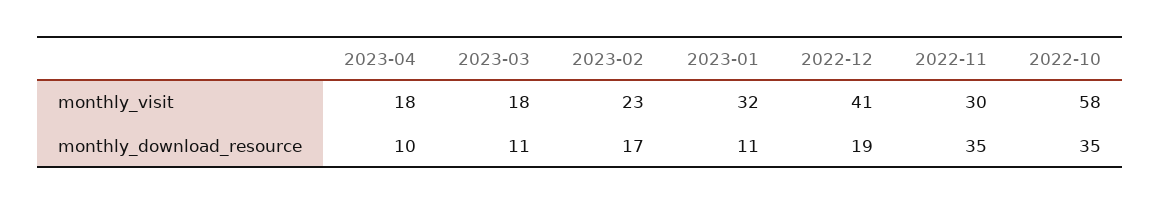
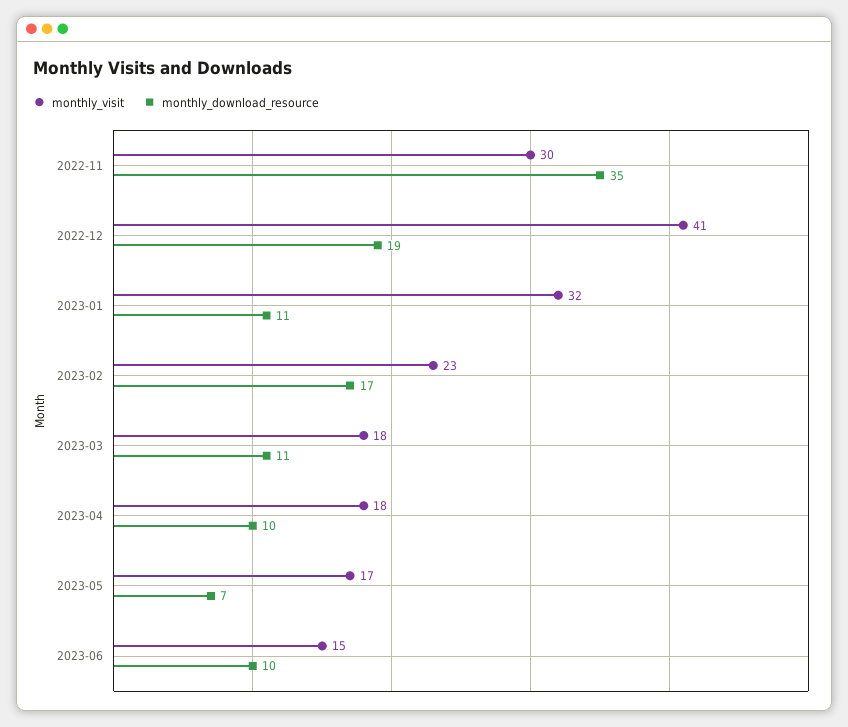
monthly_visit, 2022-10: 58 -> none
monthly_download_resource, 2022-10: 35 -> none
monthly_visit, 2023-05: none -> 17
monthly_download_resource, 2023-05: none -> 7
monthly_visit, 2023-06: none -> 15
monthly_download_resource, 2023-06: none -> 10

